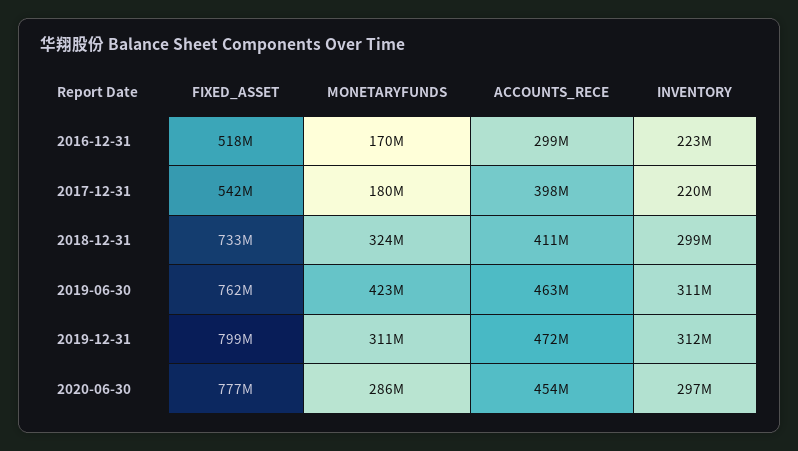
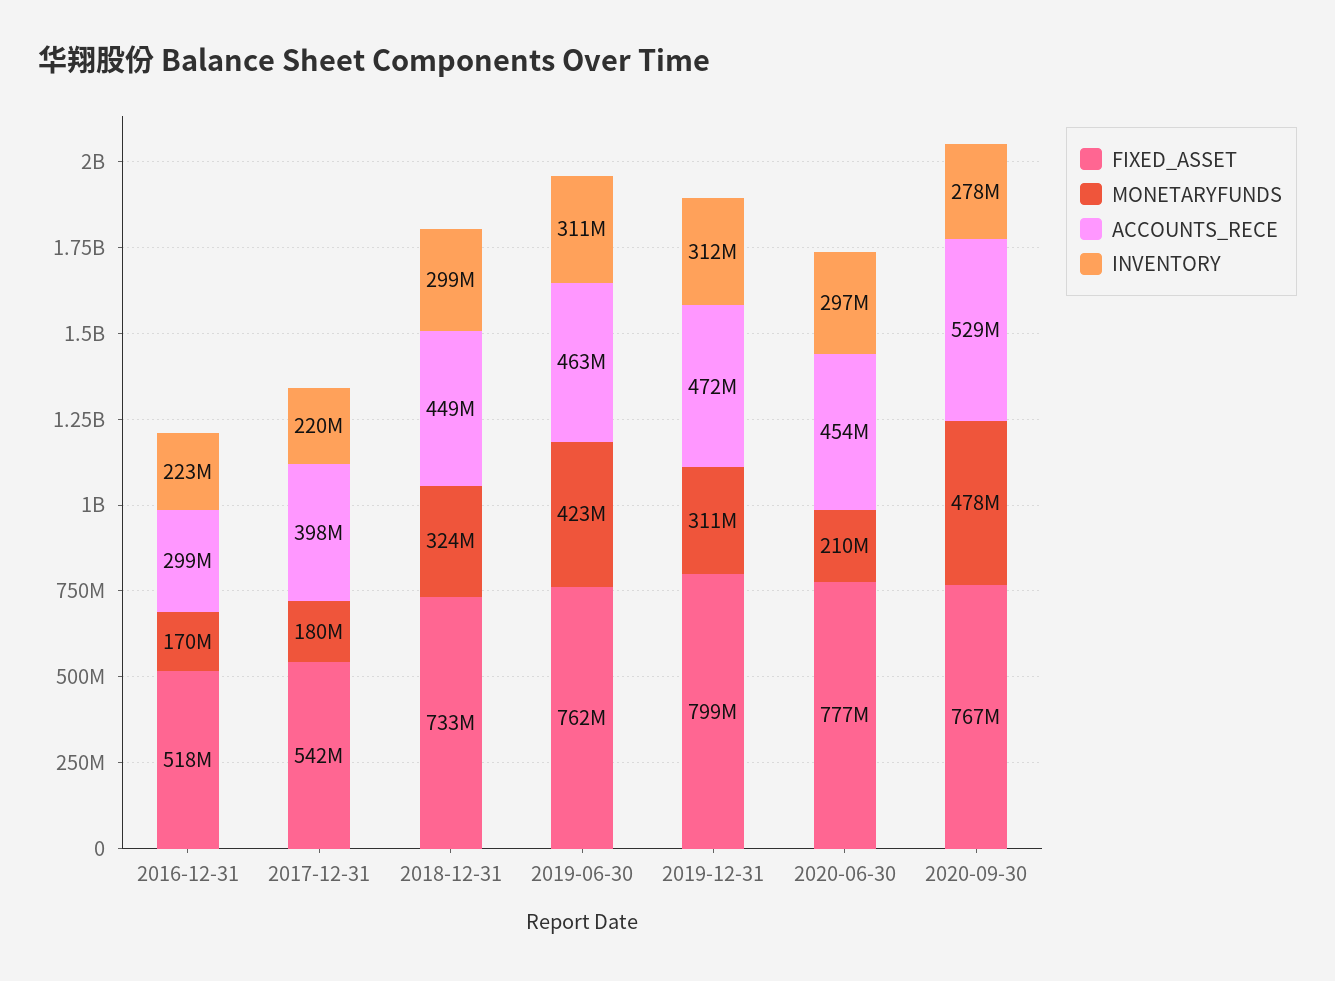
ACCOUNTS_RECE, 2018-12-31: 411000000 -> 449000000
MONETARYFUNDS, 2020-06-30: 286000000 -> 210000000
FIXED_ASSET, 2020-09-30: none -> 767000000
MONETARYFUNDS, 2020-09-30: none -> 478000000
ACCOUNTS_RECE, 2020-09-30: none -> 529000000
INVENTORY, 2020-09-30: none -> 278000000

